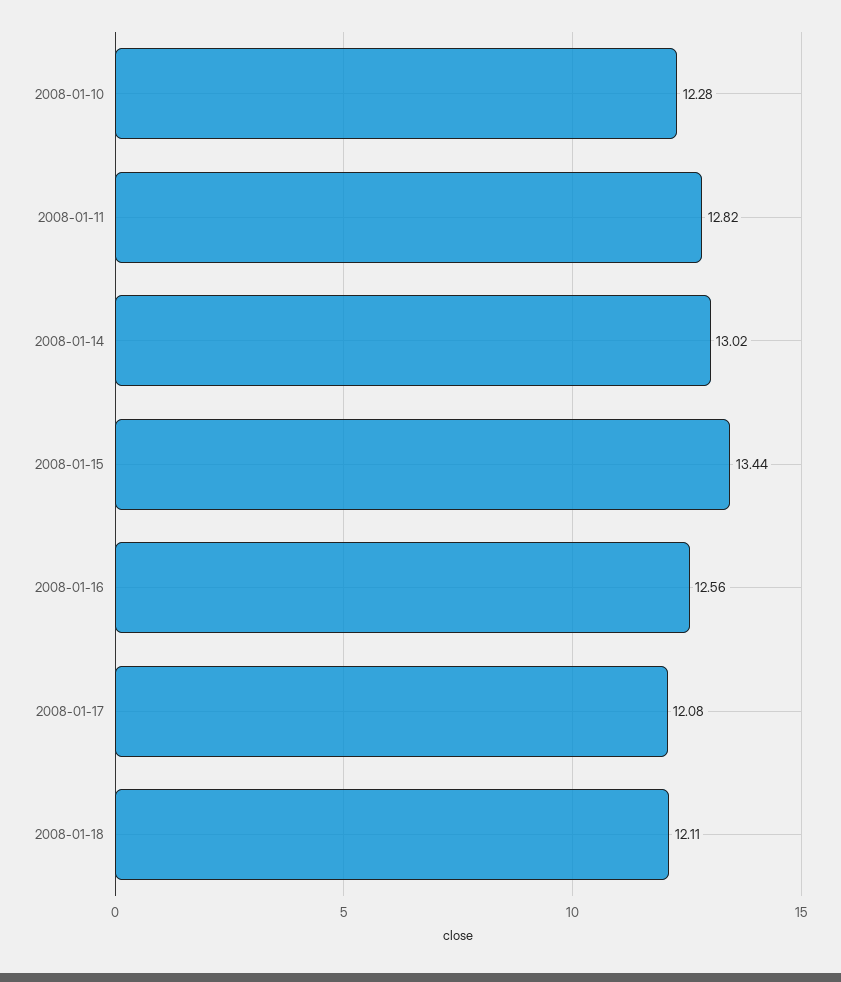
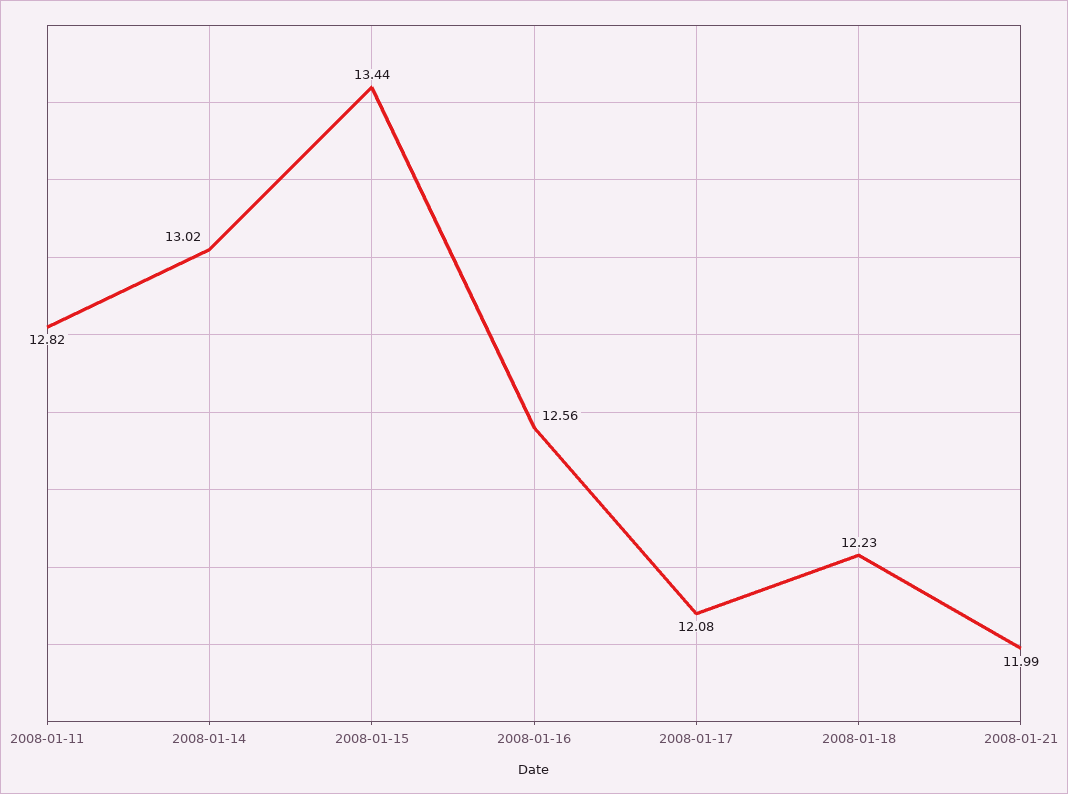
2008-01-10: 12.28 -> none
2008-01-18: 12.11 -> 12.23
2008-01-21: none -> 11.99

